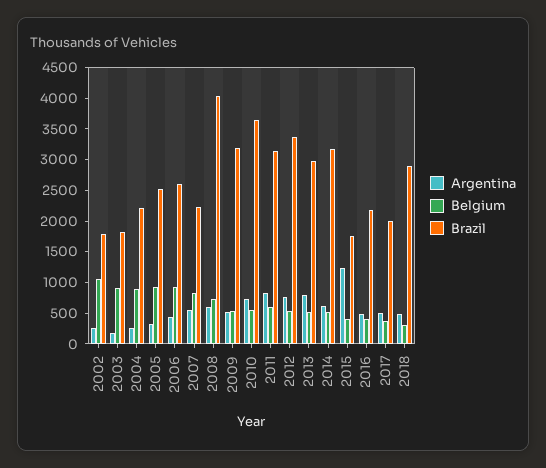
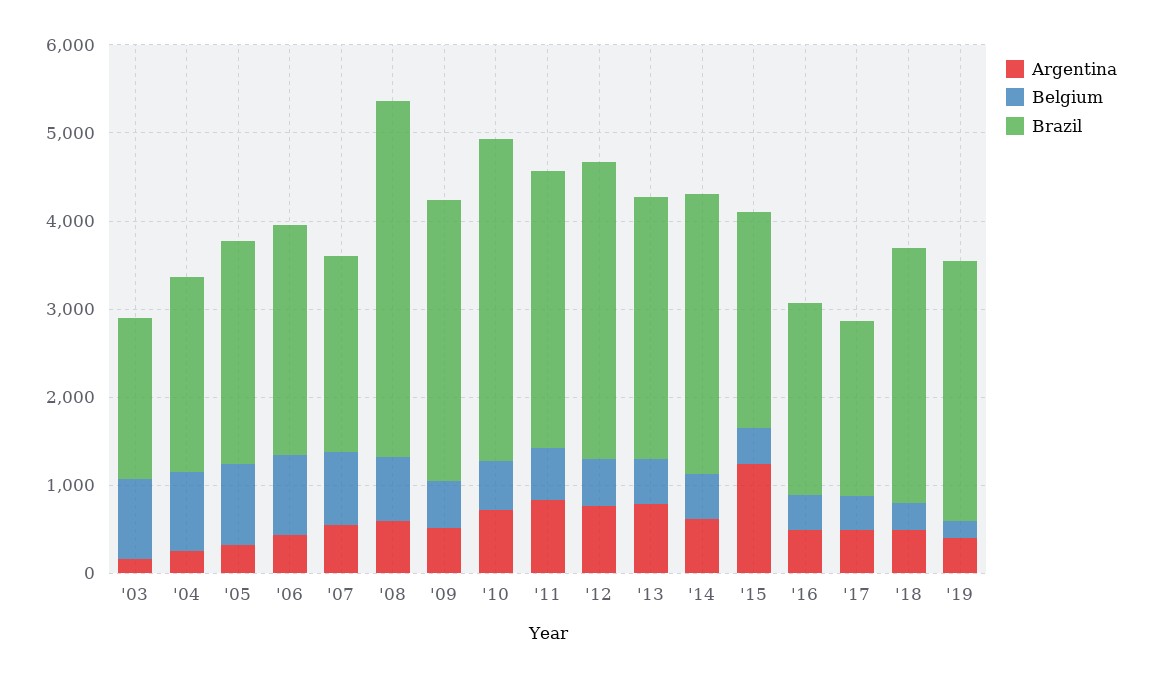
Argentina, 2002: 250 -> none
Belgium, 2002: 1000 -> none
Brazil, 2002: 1750 -> none
Brazil, 2015: 1750 -> 2400
Argentina, '19: none -> 400
Belgium, '19: none -> 200
Brazil, '19: none -> 3000

